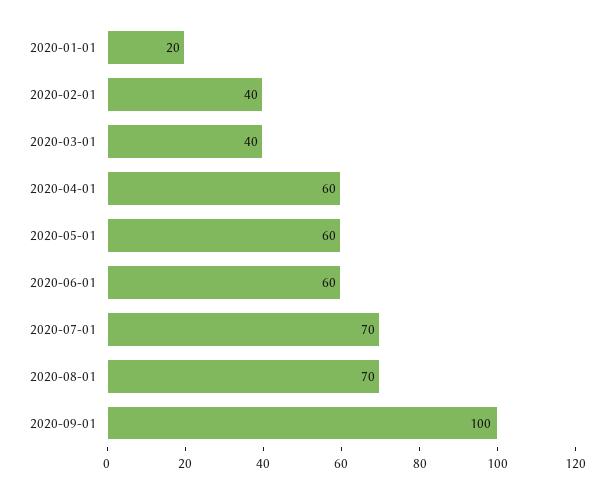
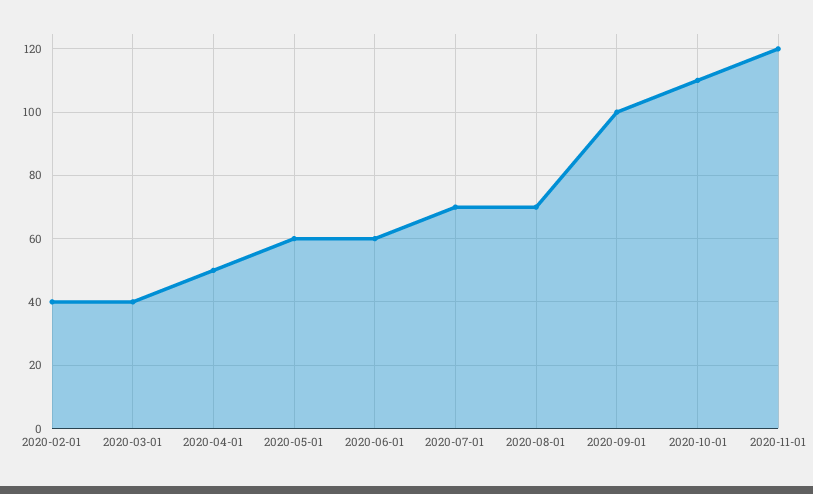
2020-01-01: 20 -> none
2020-04-01: 60 -> 50
2020-10-01: none -> 110
2020-11-01: none -> 120

